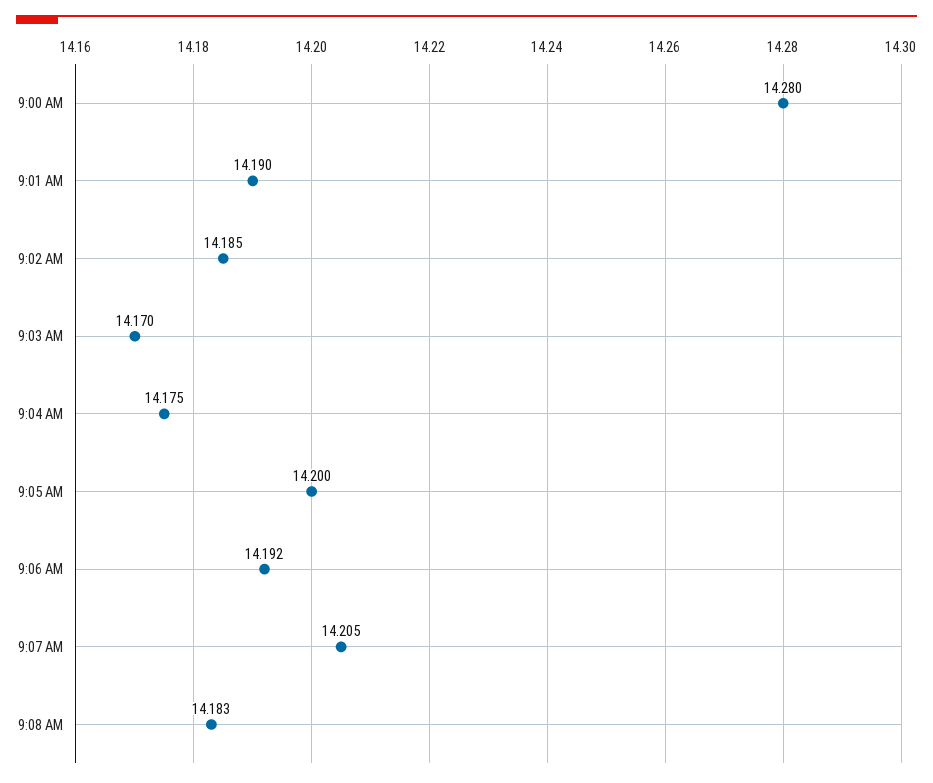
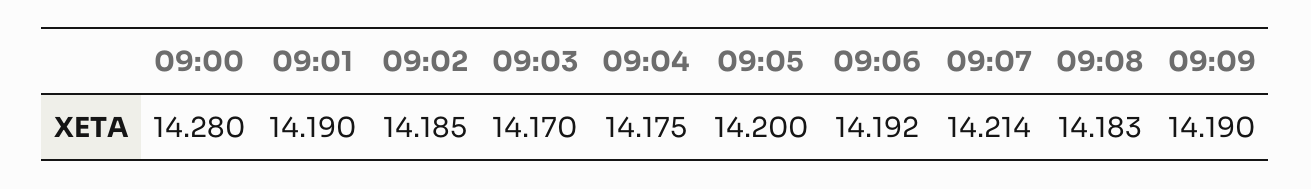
9:07 AM: 14.205 -> 14.214
09:09: none -> 14.19

